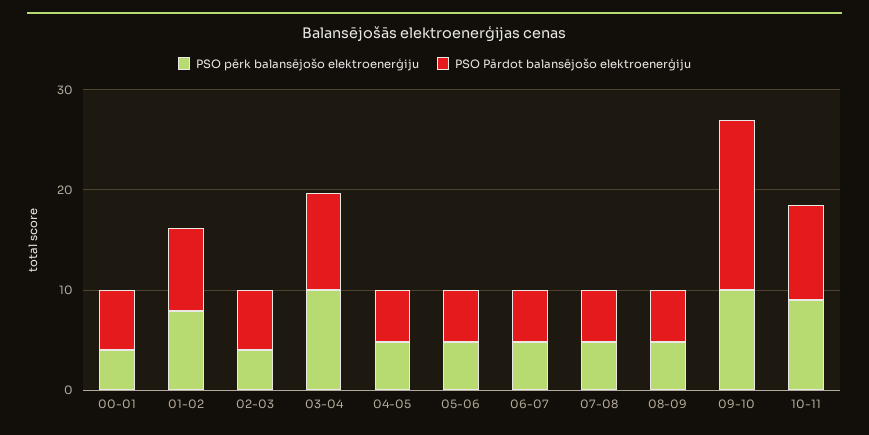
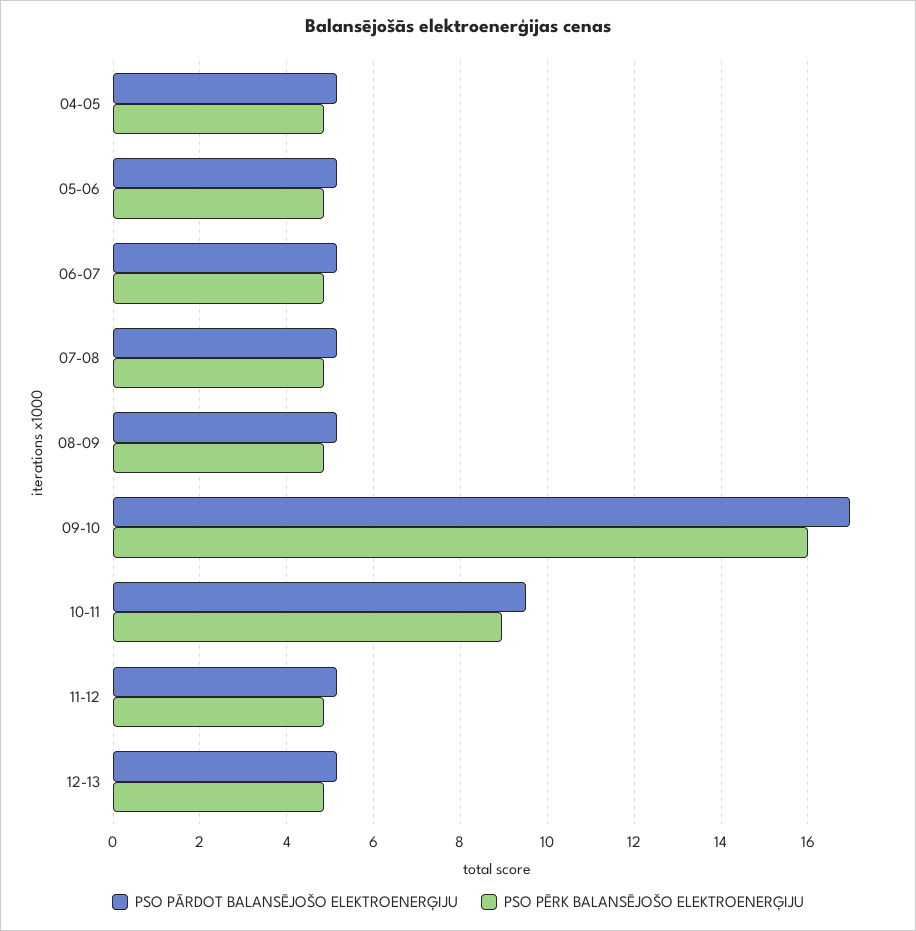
PSO pērk balansējošo elektroenerģiju, 00-01: 4 -> none
PSO Pārdot balansējošo elektroenerģiju, 00-01: 6 -> none
PSO pērk balansējošo elektroenerģiju, 01-02: 8 -> none
PSO Pārdot balansējošo elektroenerģiju, 01-02: 8 -> none
PSO pērk balansējošo elektroenerģiju, 02-03: 4 -> none
PSO Pārdot balansējošo elektroenerģiju, 02-03: 6 -> none
PSO pērk balansējošo elektroenerģiju, 03-04: 10 -> none
PSO Pārdot balansējošo elektroenerģiju, 03-04: 10 -> none
PSO pērk balansējošo elektroenerģiju, 09-10: 10 -> 16
PSO Pārdot balansējošo elektroenerģiju, 11-12: none -> 5.2
PSO pērk balansējošo elektroenerģiju, 11-12: none -> 4.8
PSO Pārdot balansējošo elektroenerģiju, 12-13: none -> 5.2
PSO pērk balansējošo elektroenerģiju, 12-13: none -> 4.8

